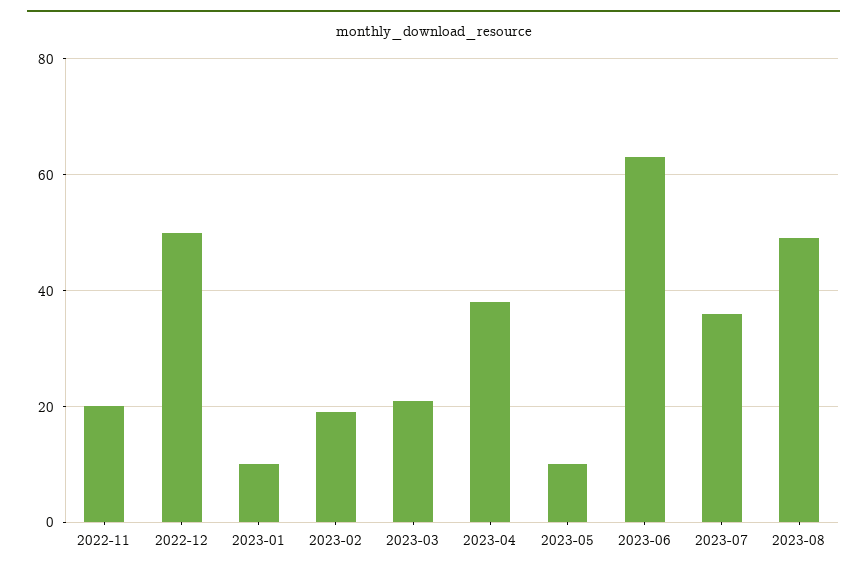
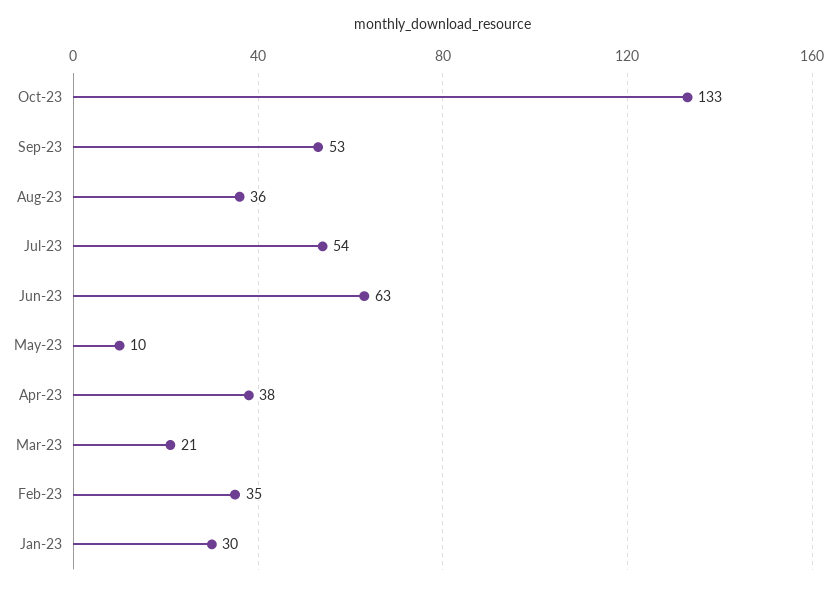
2022-11: 20 -> none
2022-12: 50 -> none
2023-01: 10 -> 30
2023-02: 20 -> 35
2023-07: 35 -> 54
2023-08: 50 -> 36
Oct-23: none -> 133
Sep-23: none -> 53

